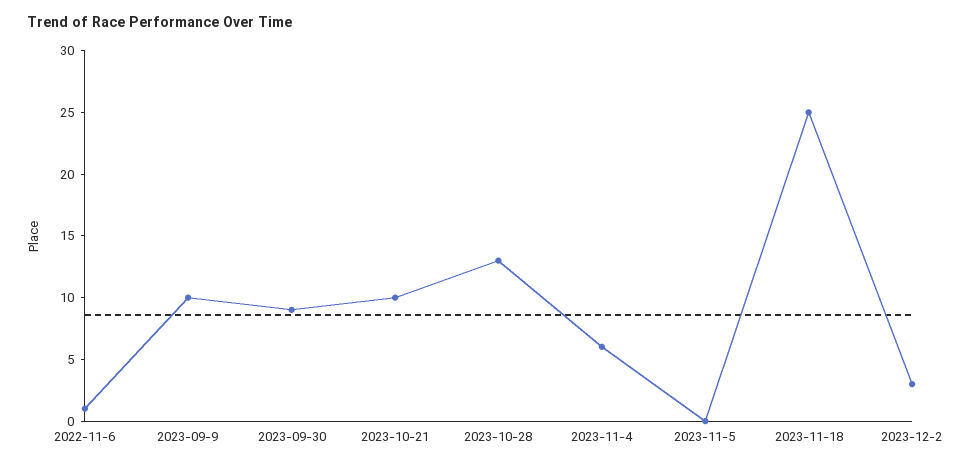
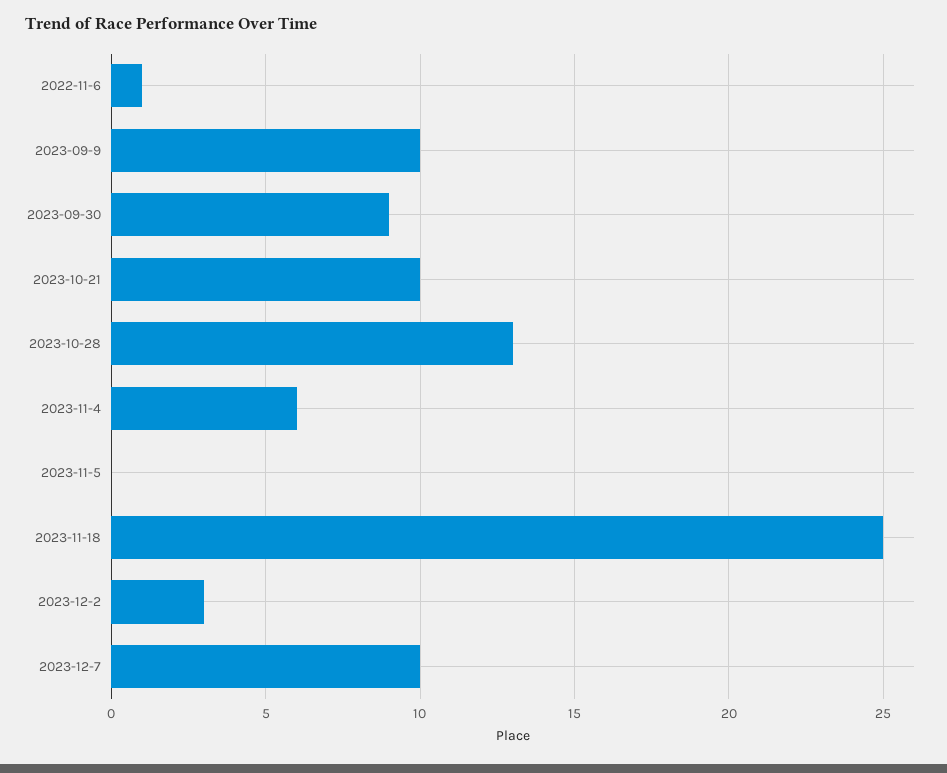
2023-12-7: none -> 10

